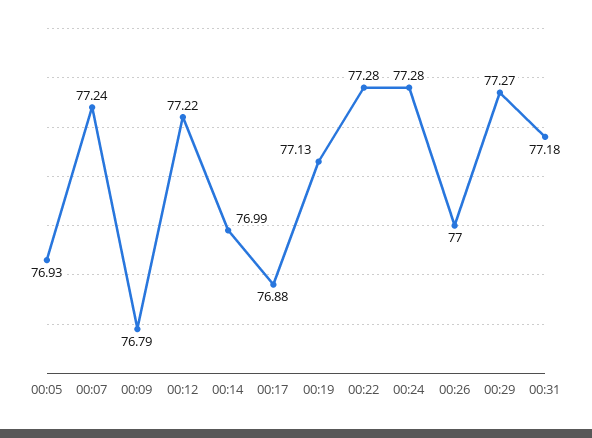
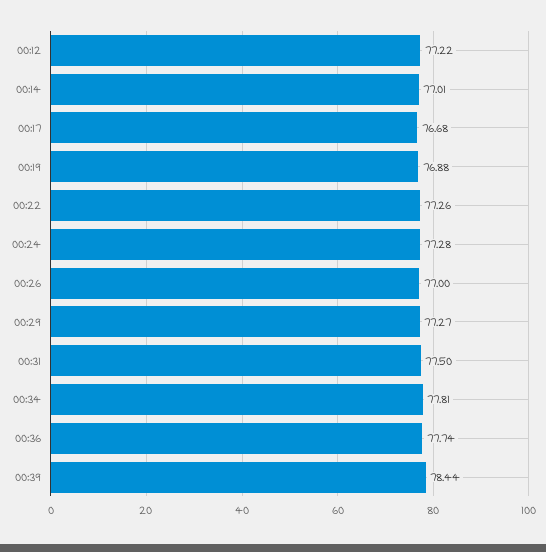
00:05: 76.93 -> none
00:07: 77.24 -> none
00:09: 76.79 -> none
00:14: 76.99 -> 77.01
00:17: 76.88 -> 76.68
00:19: 77.13 -> 76.88
00:22: 77.28 -> 77.26
00:31: 77.18 -> 77.5
00:34: none -> 77.81
00:36: none -> 77.74
00:39: none -> 78.44

